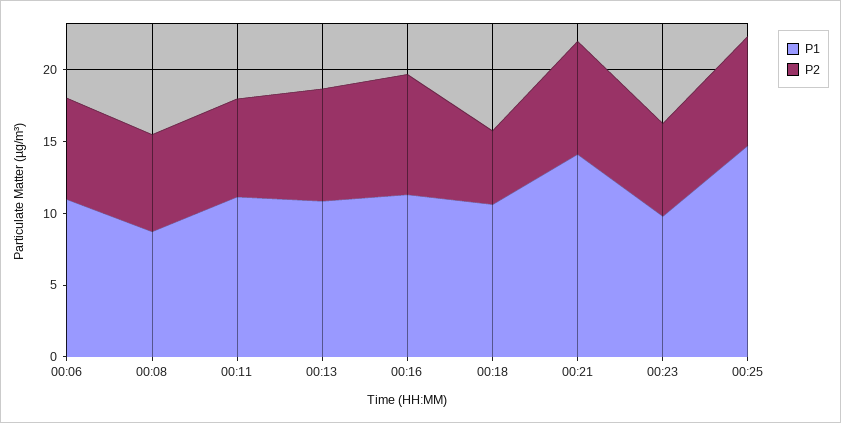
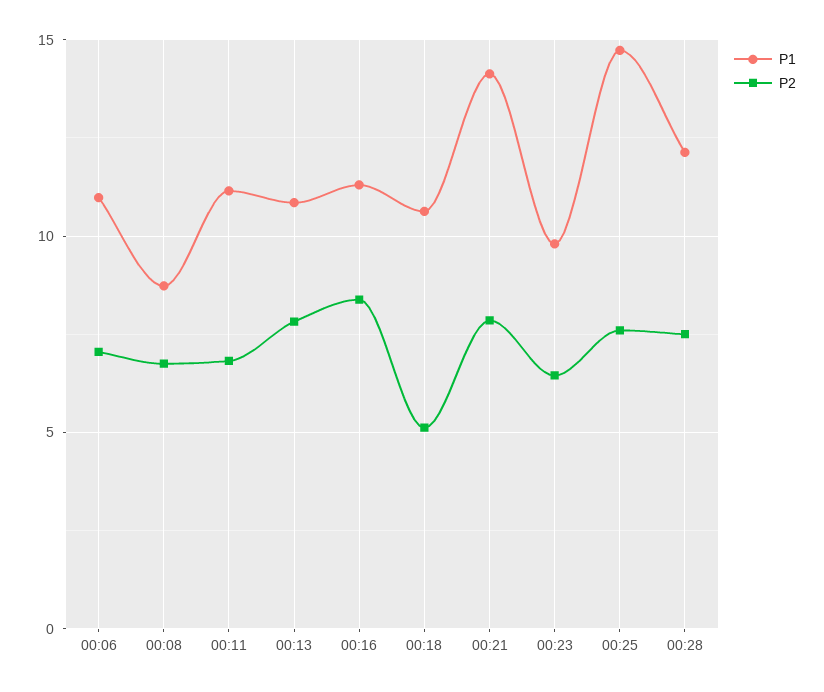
P1, 00:28: none -> 12
P2, 00:28: none -> 7.5

